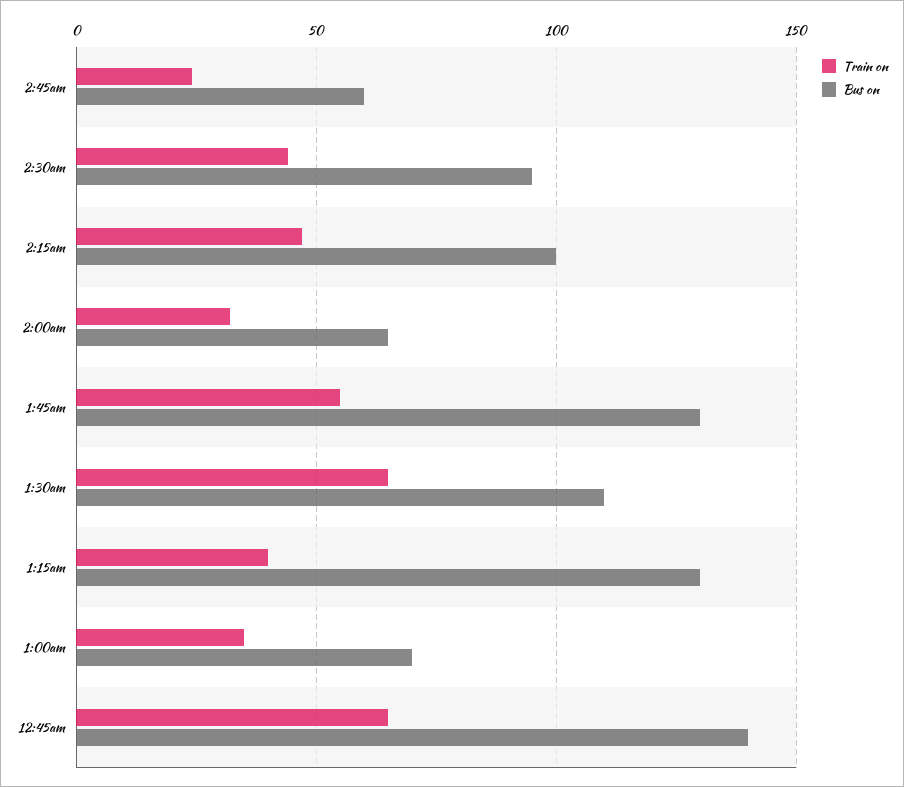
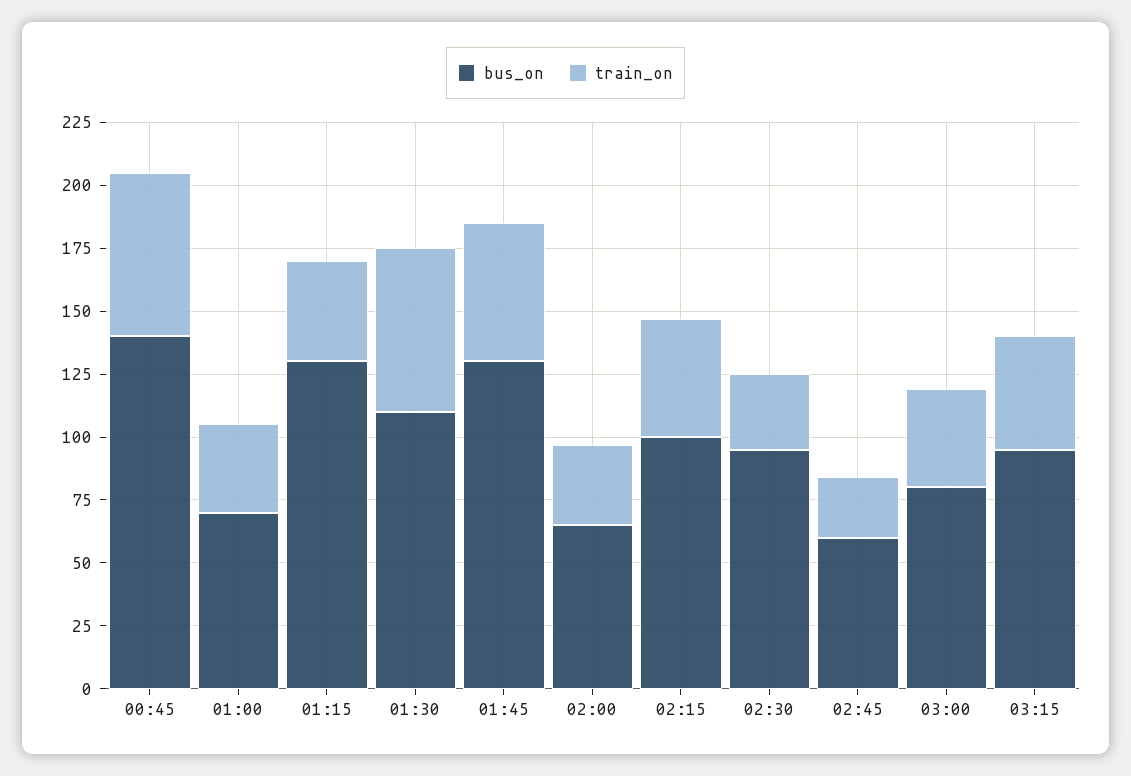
Train on, 2:30am: 45 -> 30
Bus on, 03:00: none -> 80
Train on, 03:00: none -> 40
Bus on, 03:15: none -> 95
Train on, 03:15: none -> 45

